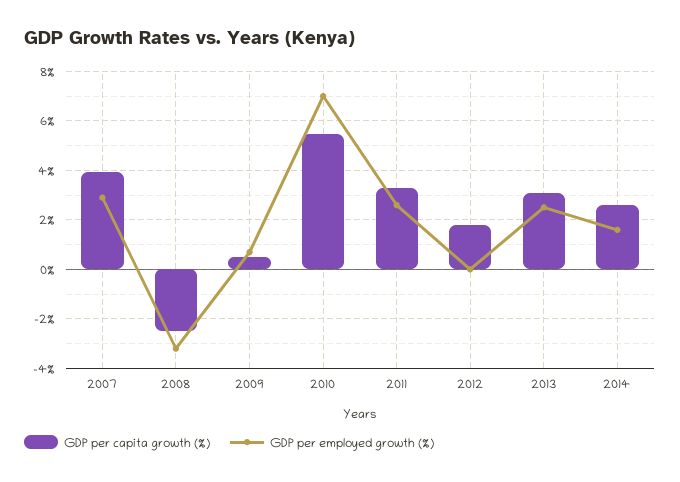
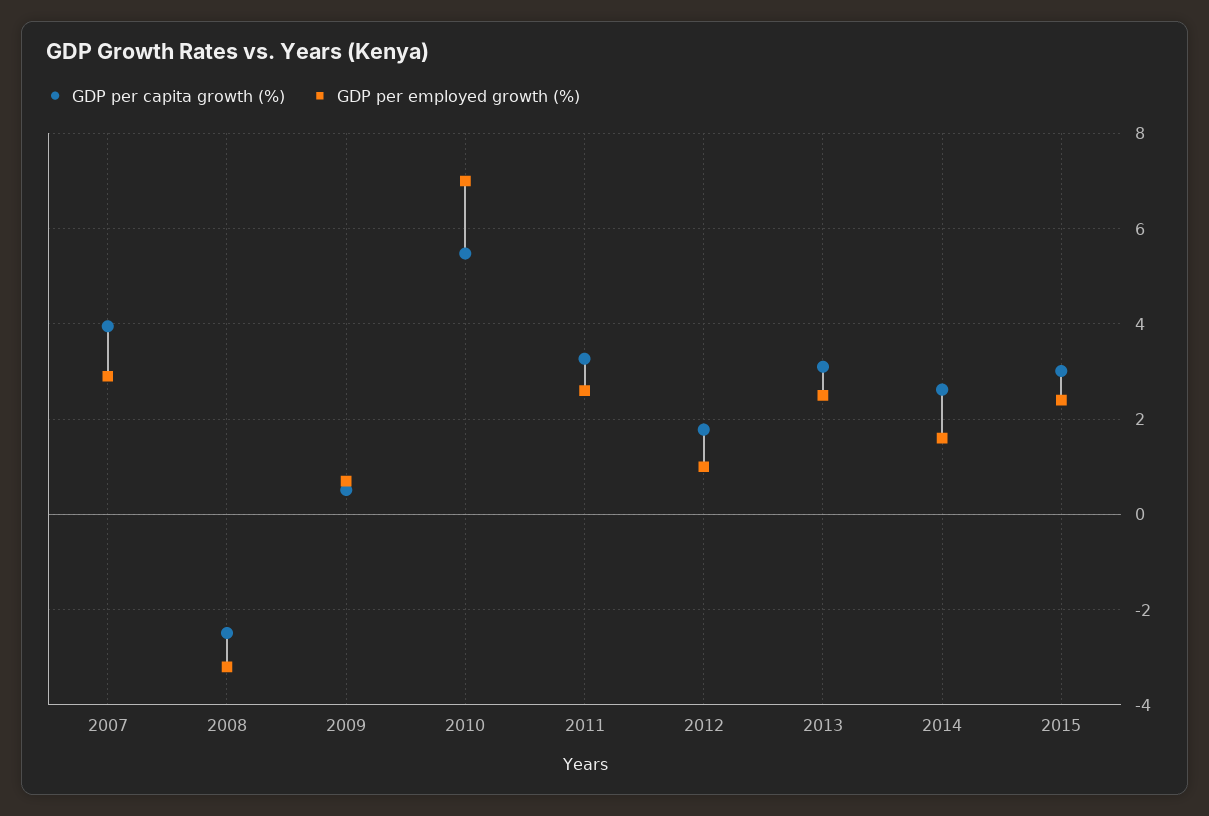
GDP per employed growth (%), 2012: 0 -> 1
GDP per capita growth (%), 2015: none -> 3
GDP per employed growth (%), 2015: none -> 2.4

